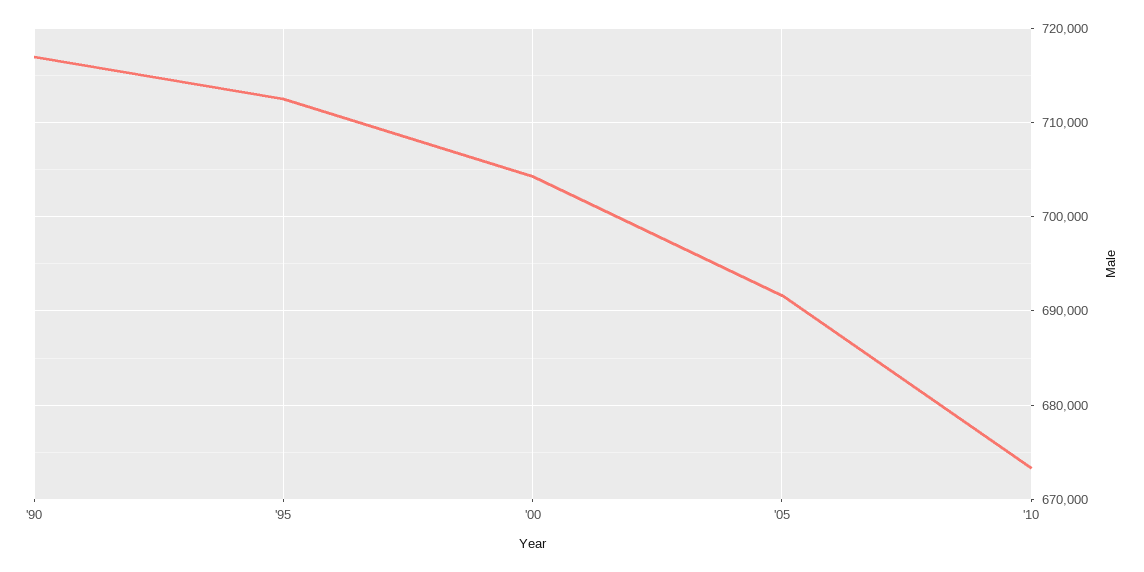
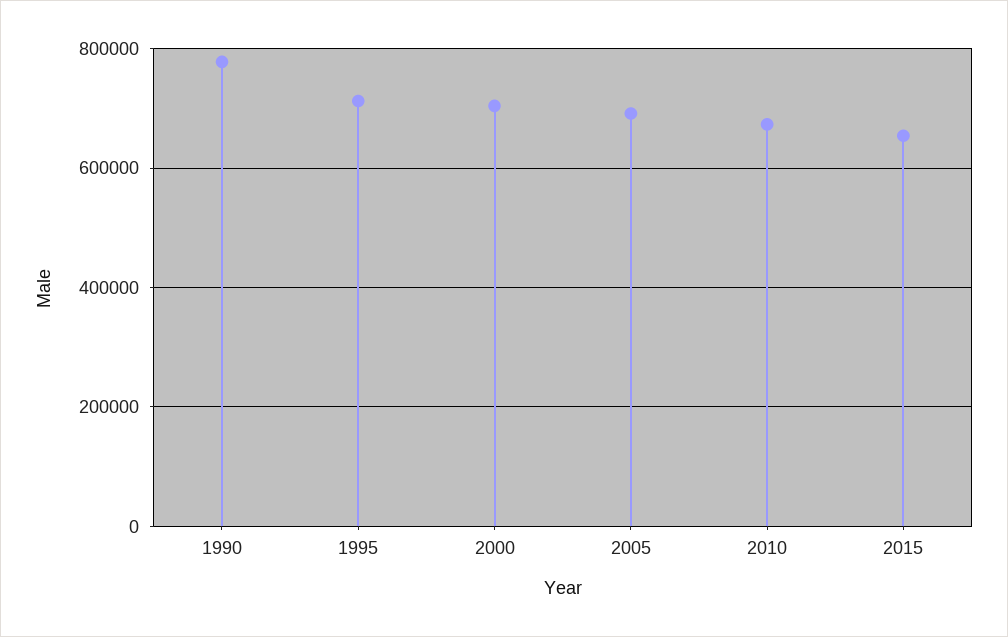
'90: 717000 -> 780000
2015: none -> 660000

